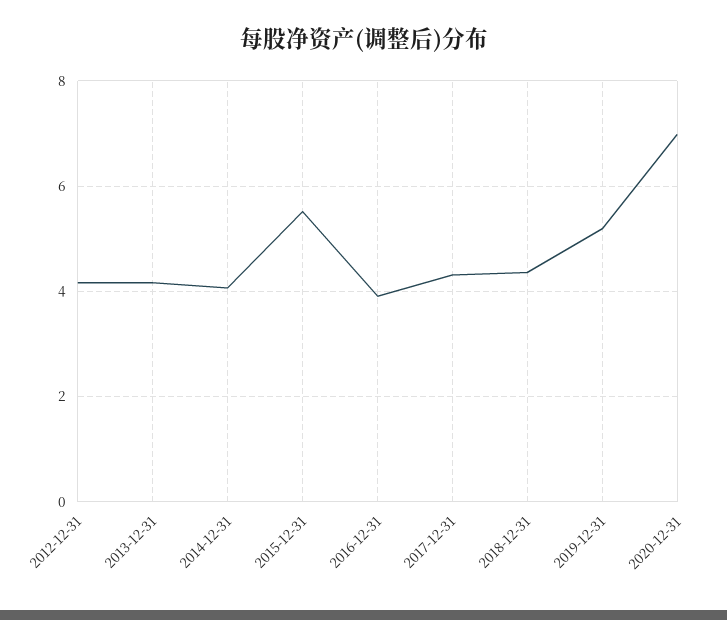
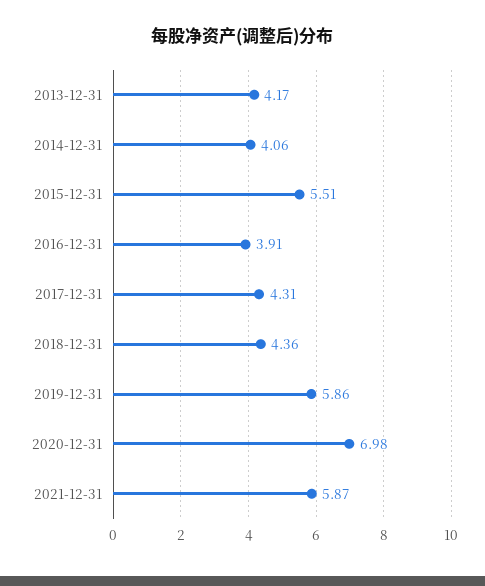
2012-12-31: 4.2 -> none
2019-12-31: 5.2 -> 5.86
2021-12-31: none -> 5.87

